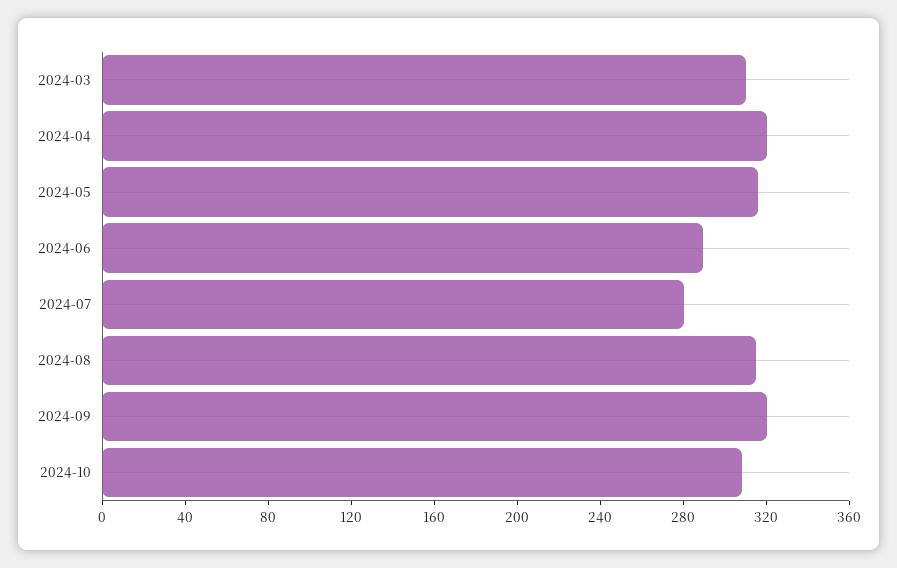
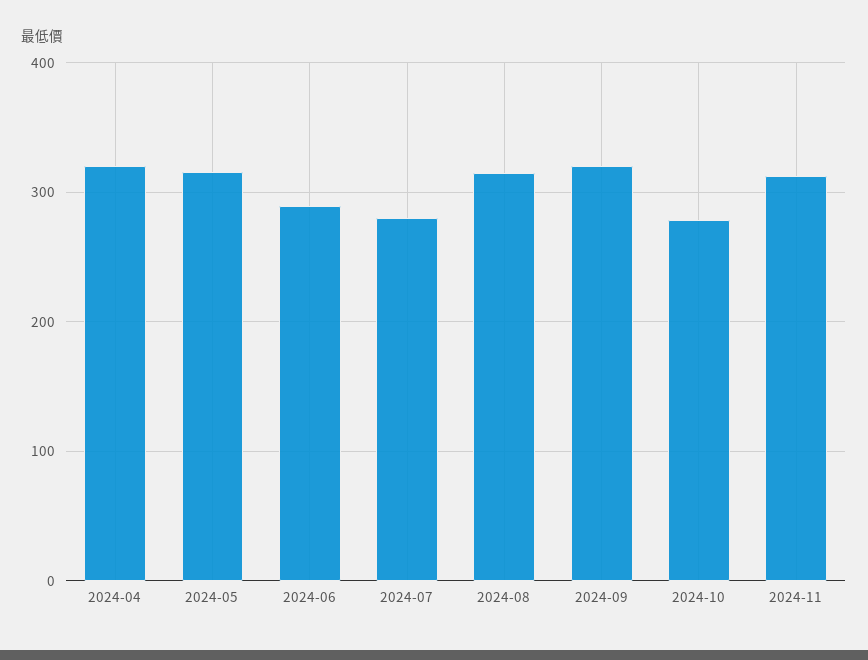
2024-03: 310 -> none
2024-10: 310 -> 280
2024-11: none -> 310

